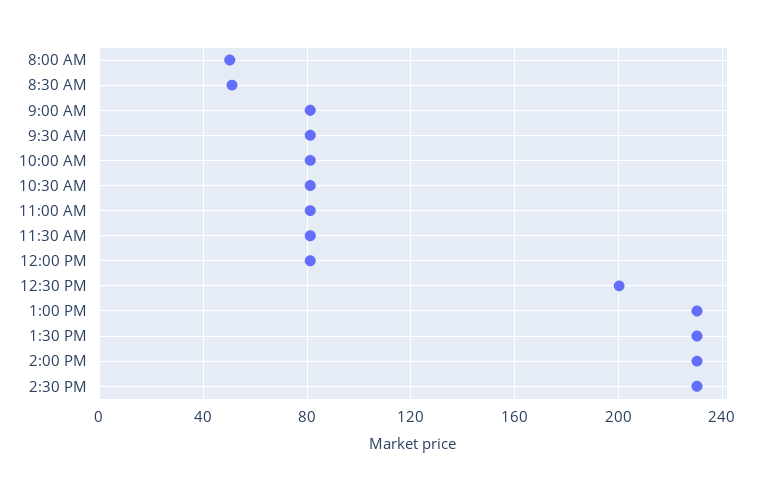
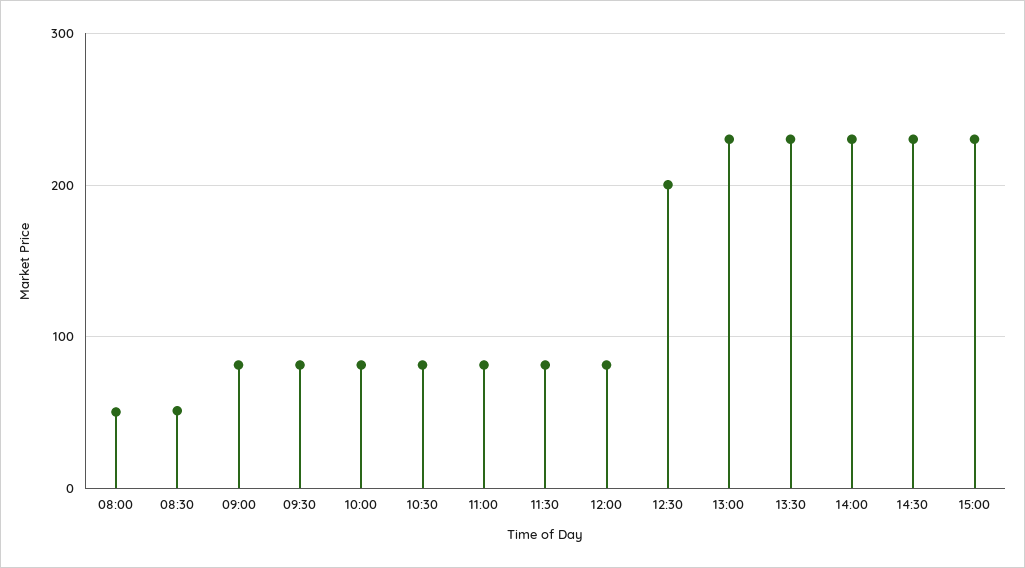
15:00: none -> 230

